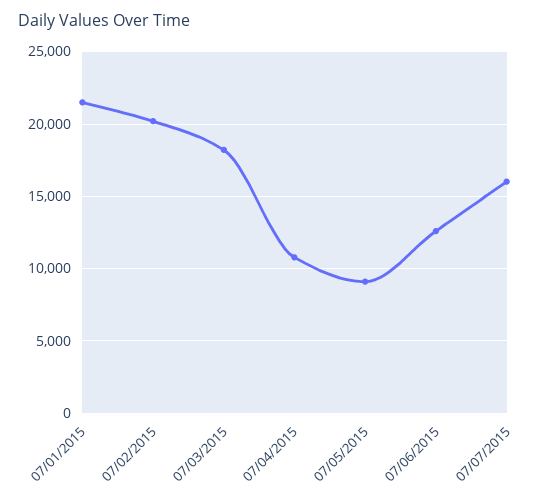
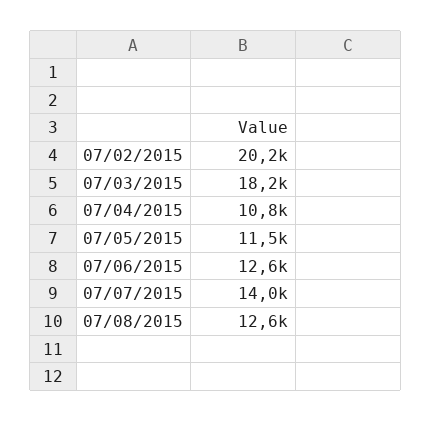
07/01/2015: 21500 -> none
07/05/2015: 9000 -> 11500
07/07/2015: 16000 -> 14000
07/08/2015: none -> 12600

